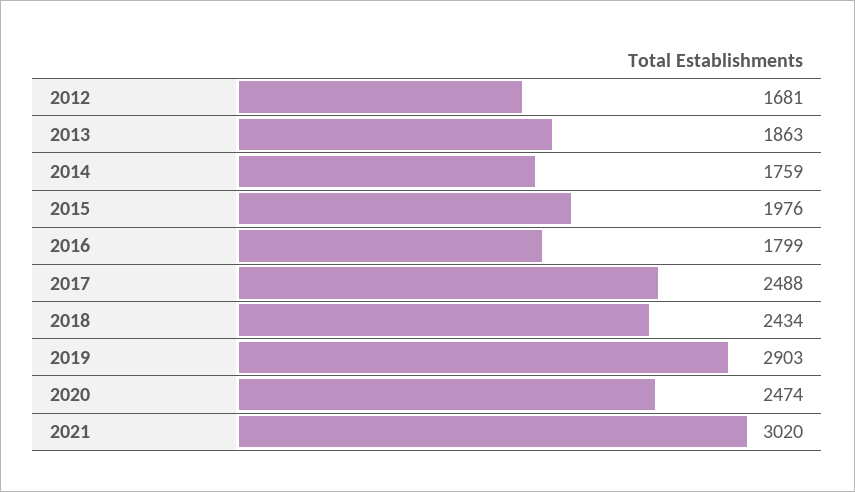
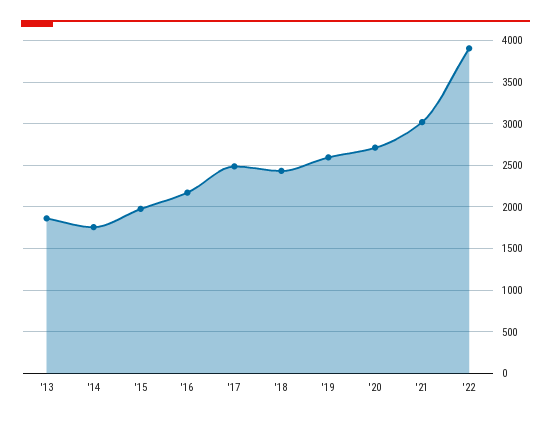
2012: 1681 -> none
2016: 1799 -> 2200
2019: 2903 -> 2600
2020: 2474 -> 2700
'22: none -> 3900

